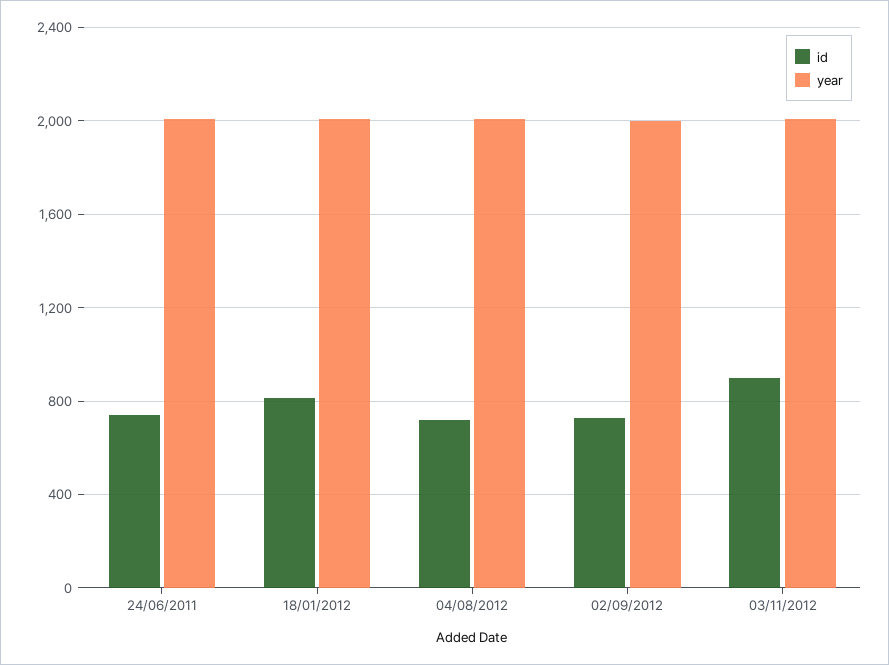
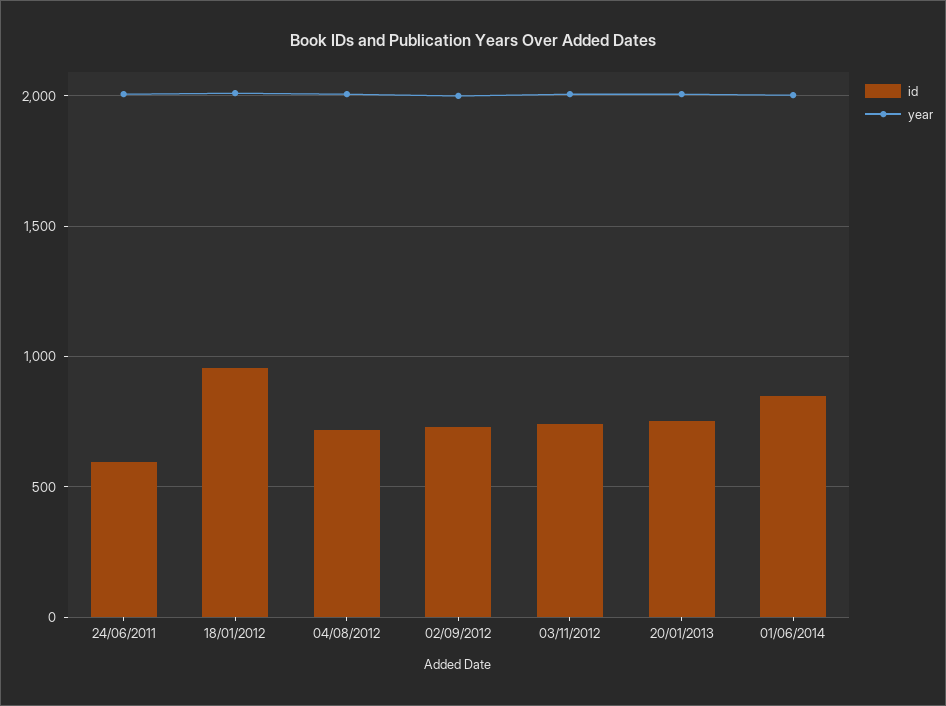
id, 24/06/2011: 750 -> 600
id, 18/01/2012: 800 -> 950
id, 03/11/2012: 900 -> 750
id, 20/01/2013: none -> 750
year, 20/01/2013: none -> 2000
id, 01/06/2014: none -> 850
year, 01/06/2014: none -> 2000

